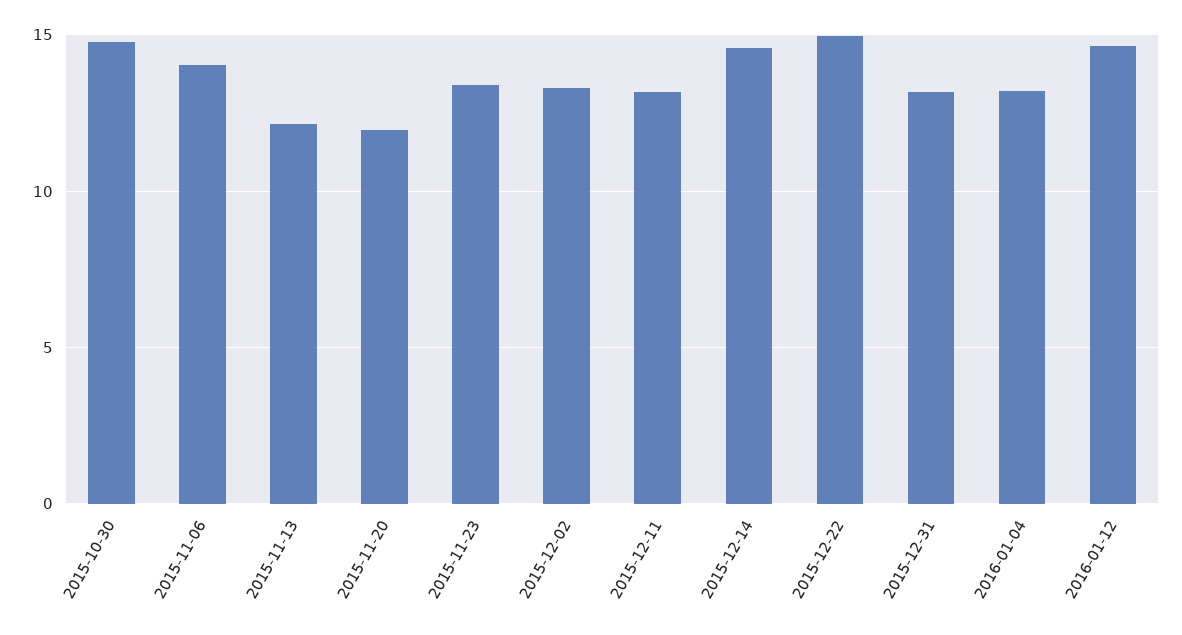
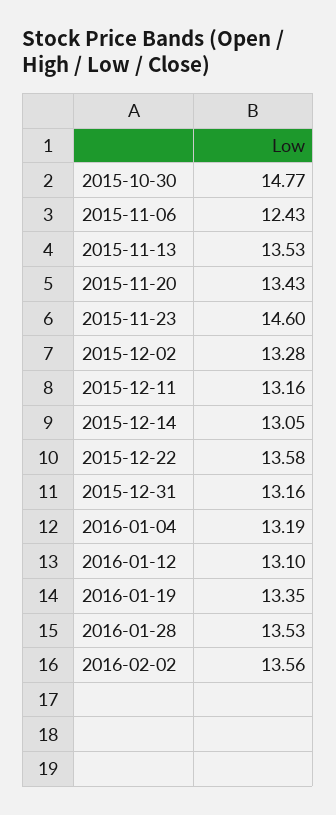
2015-11-06: 14 -> 12.43
2015-11-13: 12 -> 13.53
2015-11-20: 12 -> 13.43
2015-11-23: 13.5 -> 14.6
2015-12-14: 14.5 -> 13.05
2015-12-22: 15 -> 13.58
2016-01-12: 14.5 -> 13.1
2016-01-19: none -> 13.35
2016-01-28: none -> 13.53
2016-02-02: none -> 13.56

